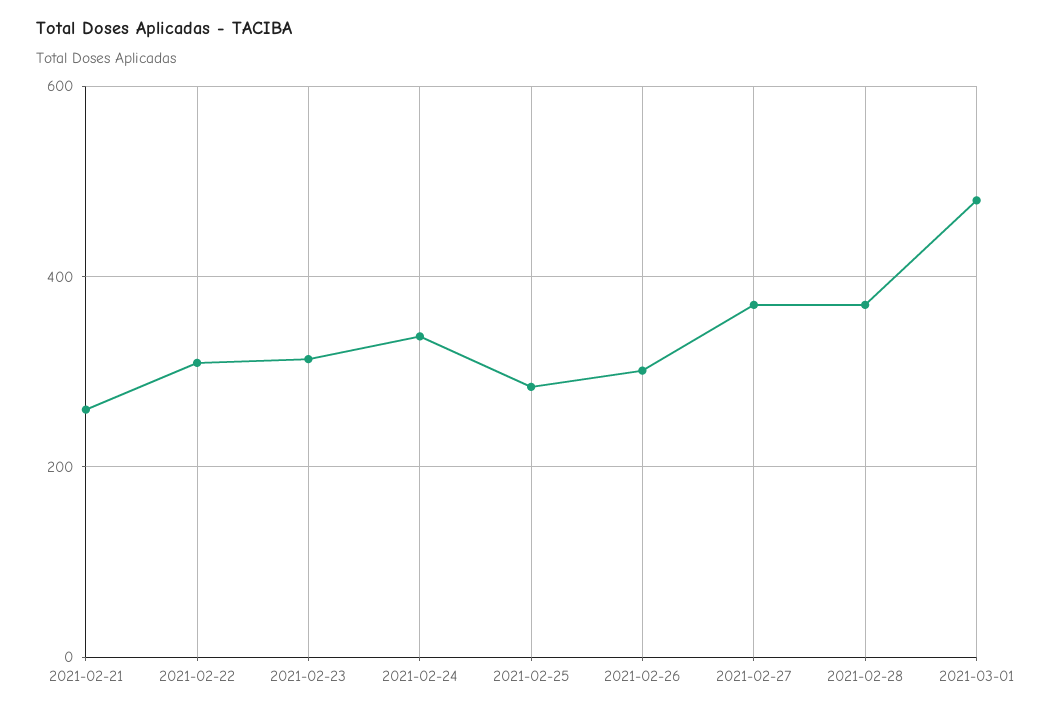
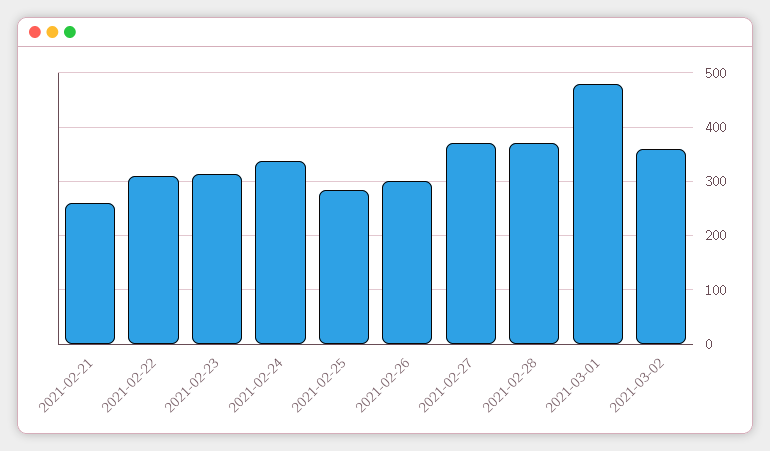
2021-03-02: none -> 360

